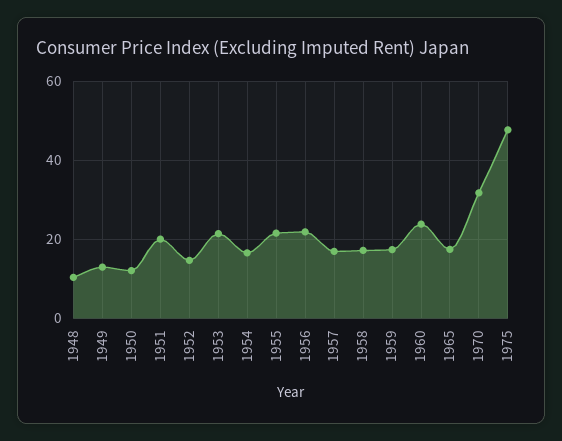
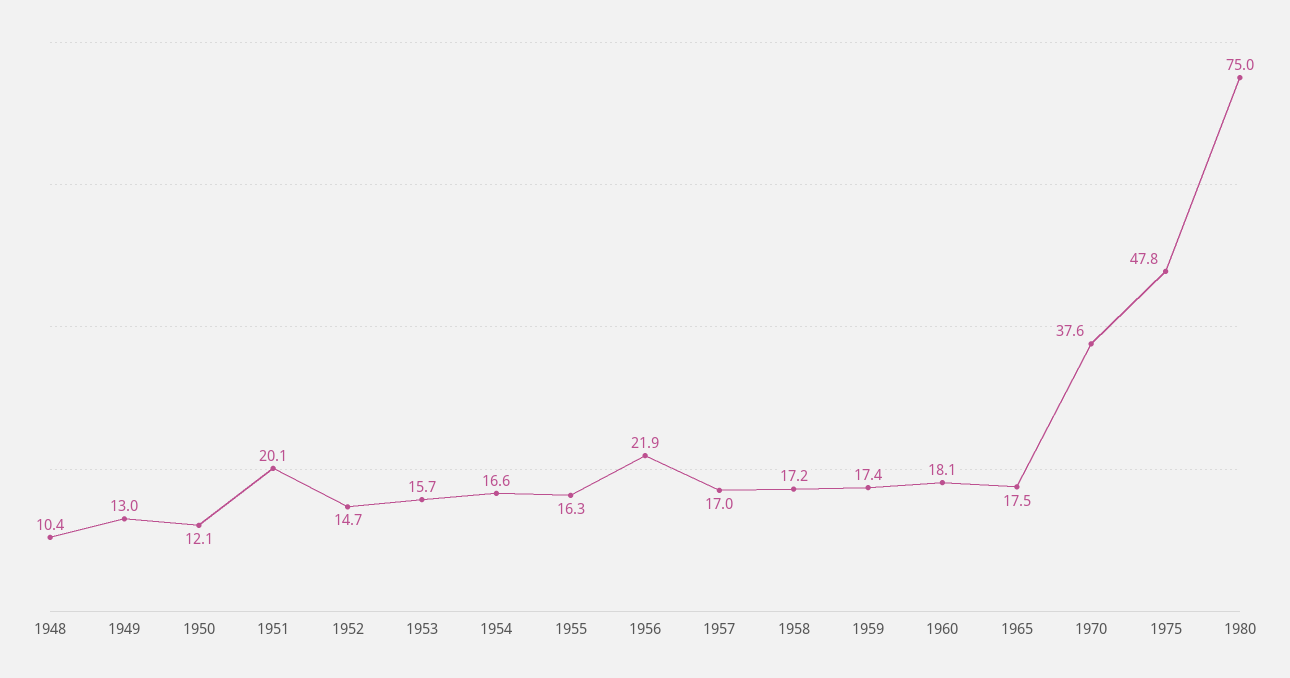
1953: 22 -> 15.7
1955: 22 -> 16.3
1960: 24 -> 18.1
1970: 32 -> 37.6
1980: none -> 75

